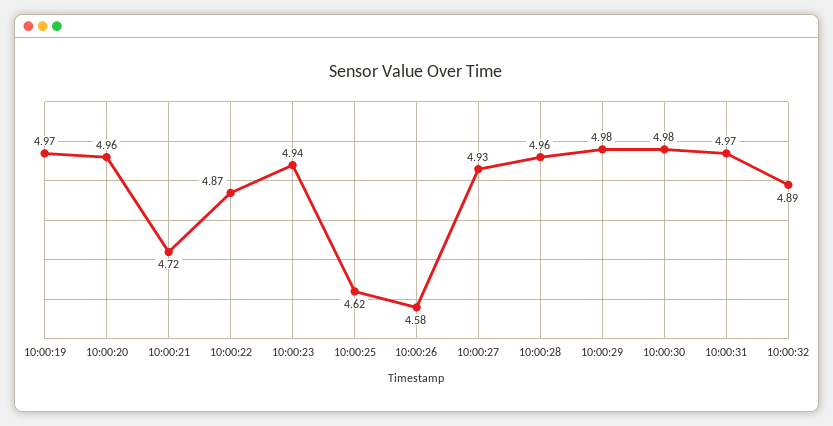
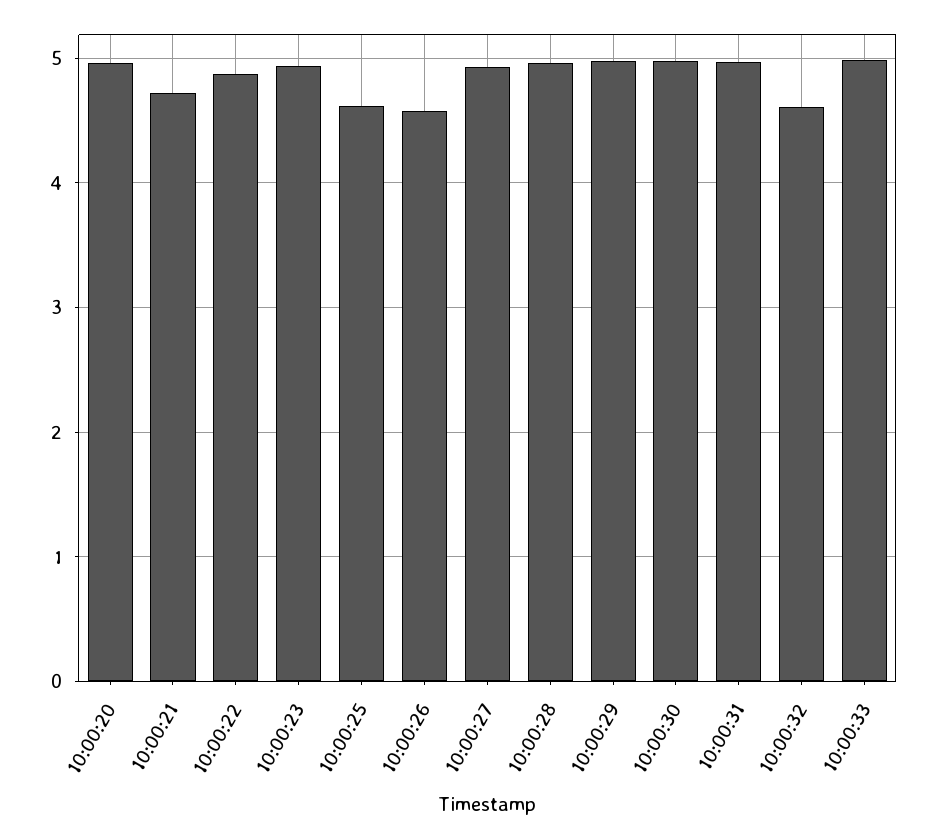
10:00:19: 4.97 -> none
10:00:32: 4.89 -> 4.6
10:00:33: none -> 5

